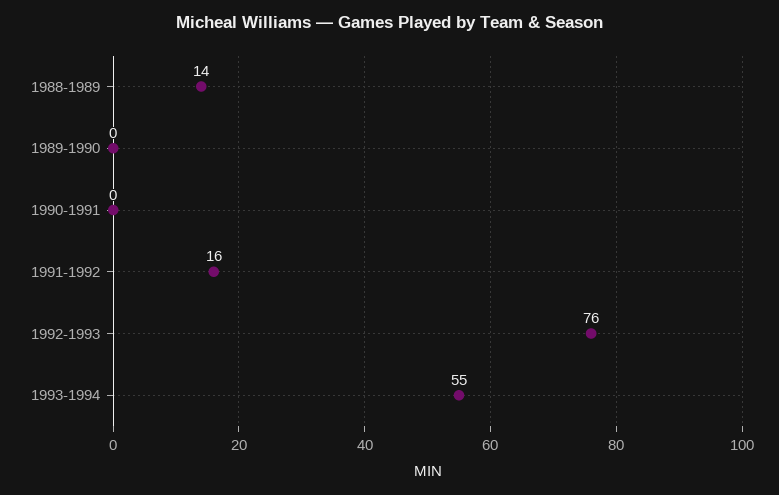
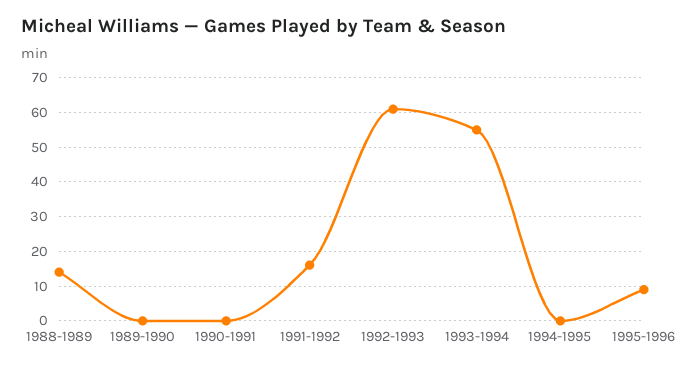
1992-1993: 76 -> 60
1994-1995: none -> 0
1995-1996: none -> 10

